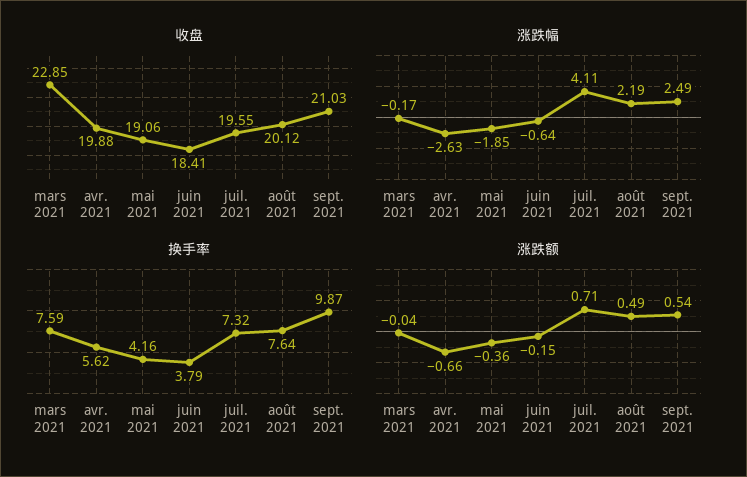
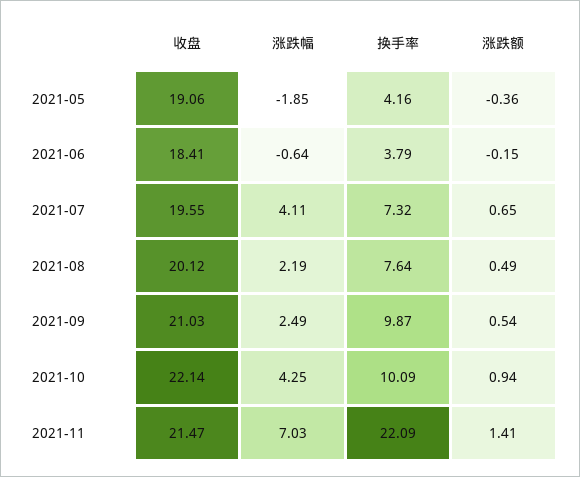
收盘, mars 2021: 22.85 -> none
收盘, avr. 2021: 19.88 -> none
涨跌幅, mars 2021: -0.17 -> none
涨跌幅, avr. 2021: -2.63 -> none
换手率, mars 2021: 7.59 -> none
换手率, avr. 2021: 5.62 -> none
涨跌额, mars 2021: -0.04 -> none
涨跌额, avr. 2021: -0.66 -> none
涨跌额, juil. 2021: 0.71 -> 0.65
收盘, 2021-10: none -> 22.14
涨跌幅, 2021-10: none -> 4.25
换手率, 2021-10: none -> 10.09
涨跌额, 2021-10: none -> 0.94
收盘, 2021-11: none -> 21.47
涨跌幅, 2021-11: none -> 7.03
换手率, 2021-11: none -> 22.09
涨跌额, 2021-11: none -> 1.41

